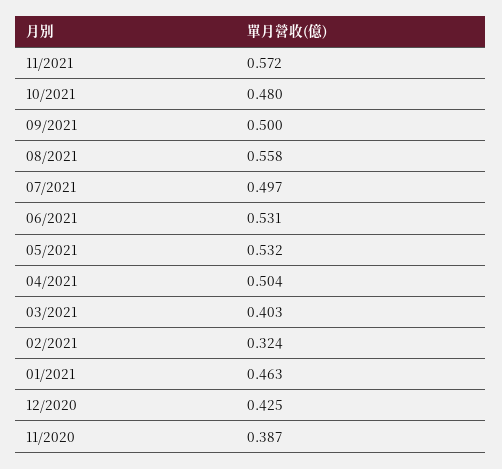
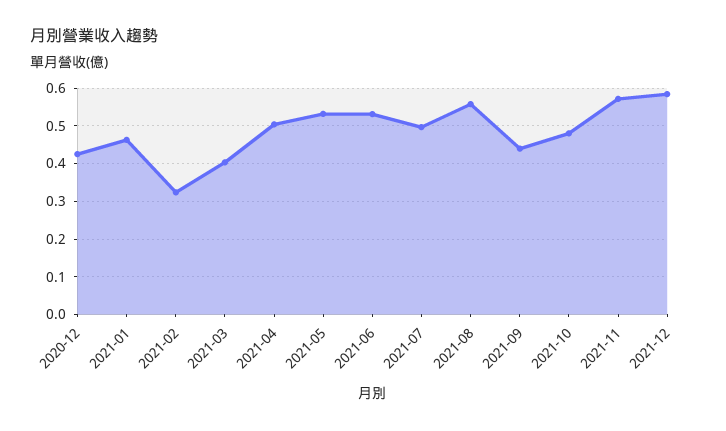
09/2021: 0.5 -> 0.44
11/2020: 0.387 -> none
2021-12: none -> 0.58

